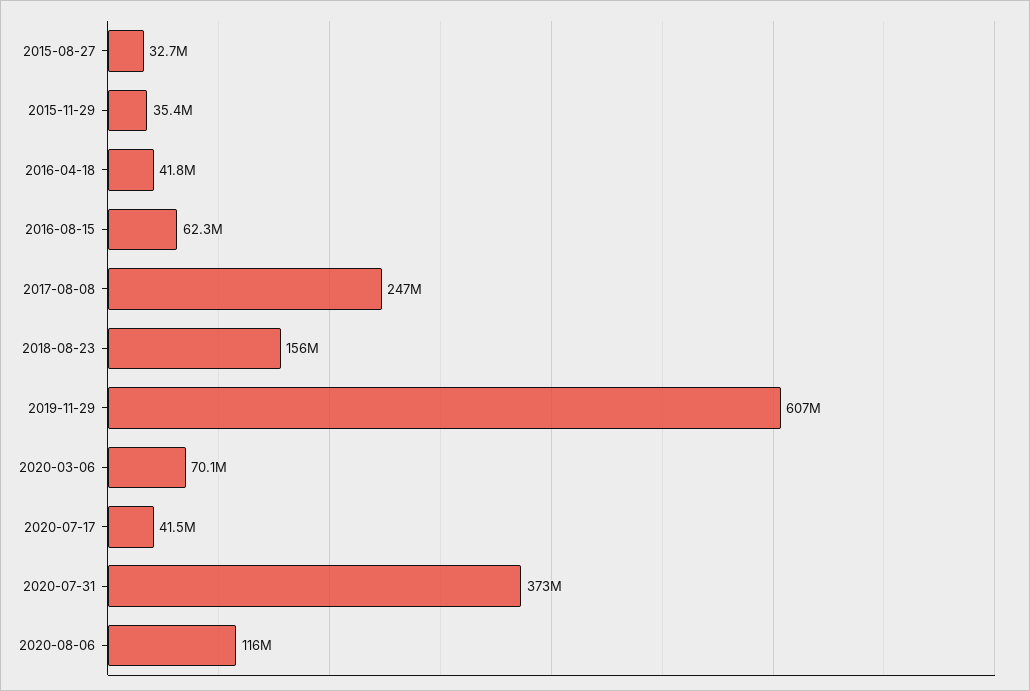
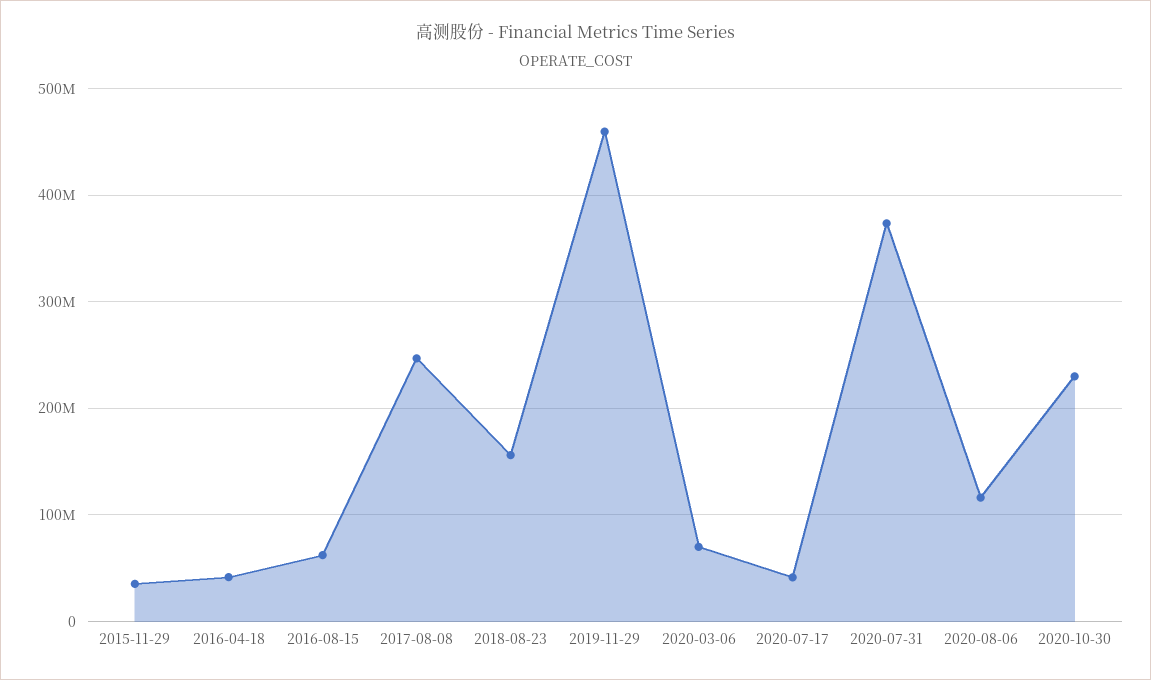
2015-08-27: 32700000 -> none
2019-11-29: 607000000 -> 460000000
2020-10-30: none -> 230000000

